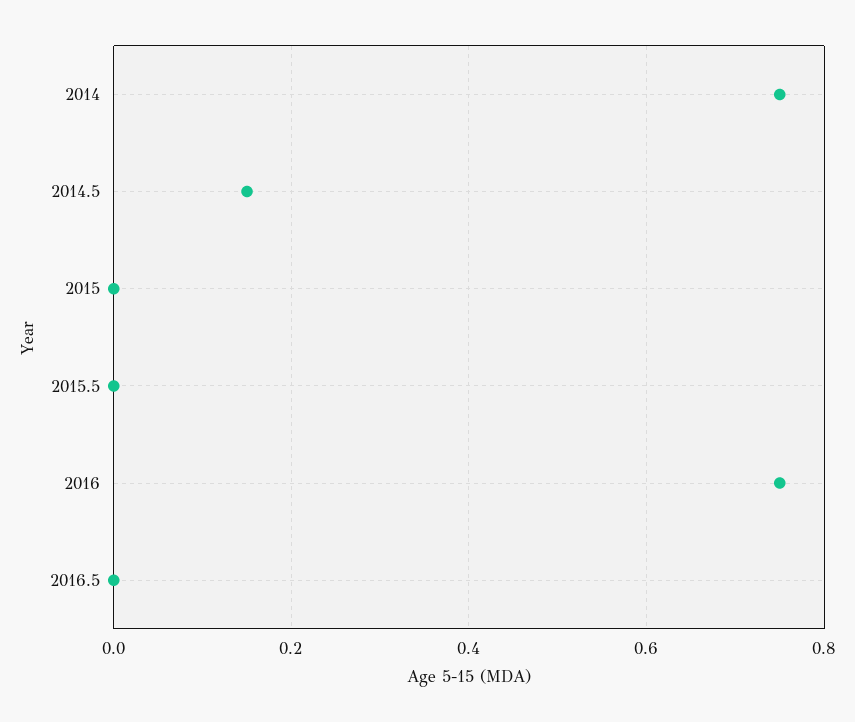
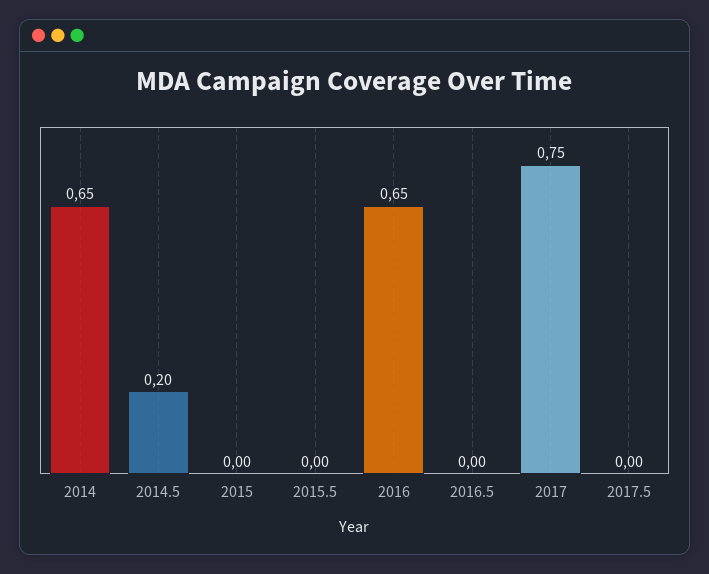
2014: 0.75 -> 0.65
2014.5: 0.15 -> 0.2
2016: 0.75 -> 0.65
2017: none -> 0.75
2017.5: none -> 0

